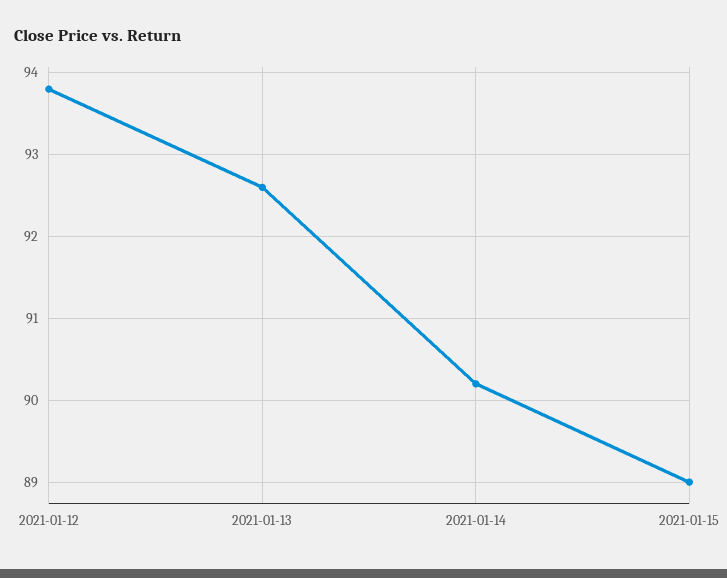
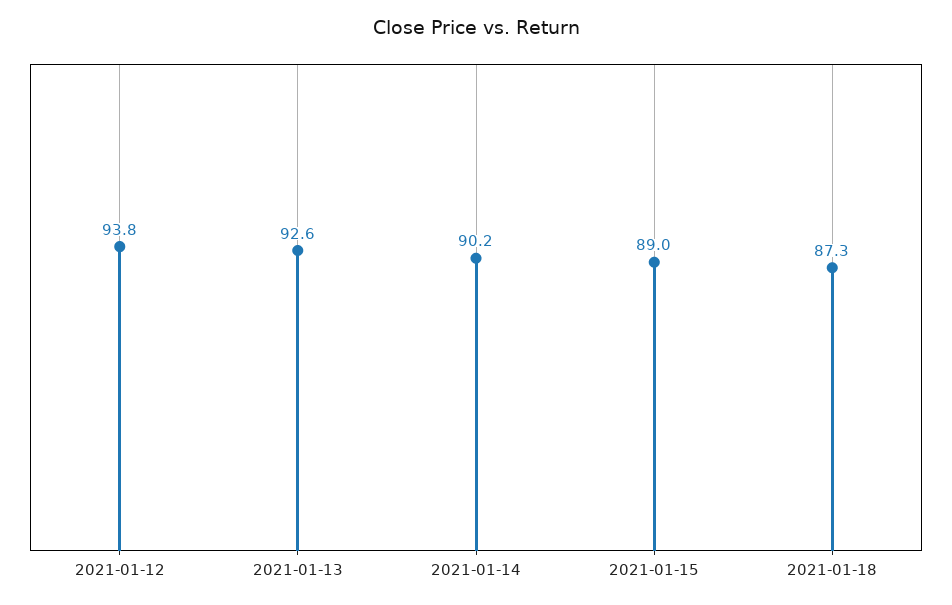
2021-01-18: none -> 87.3

